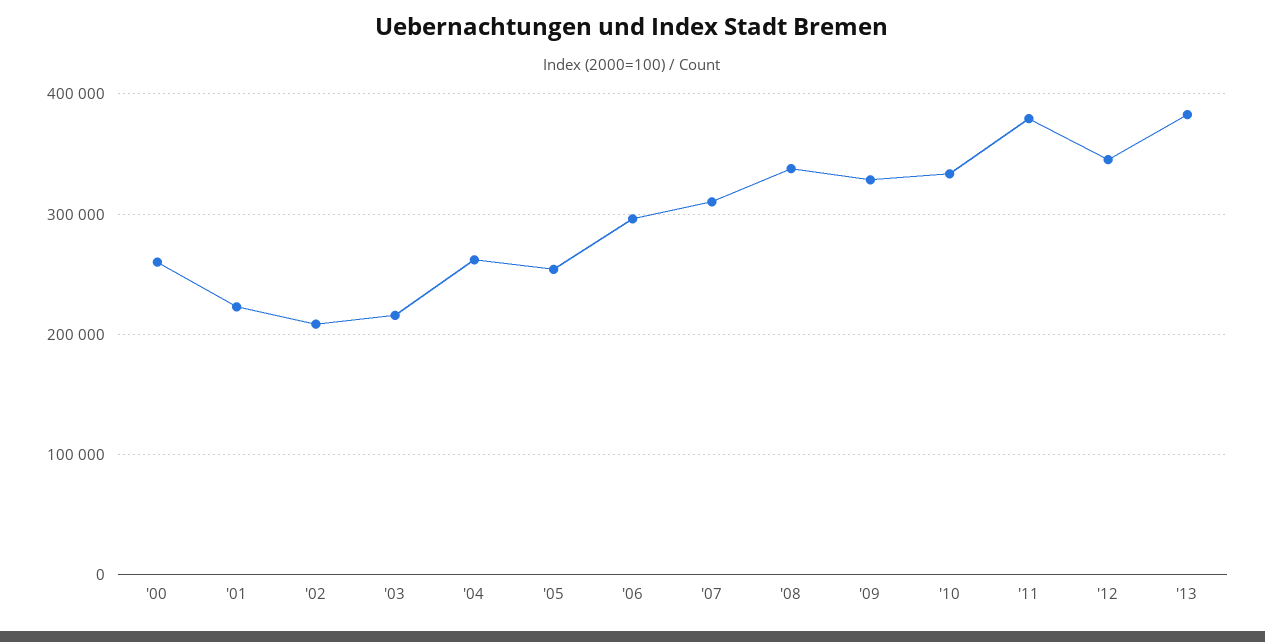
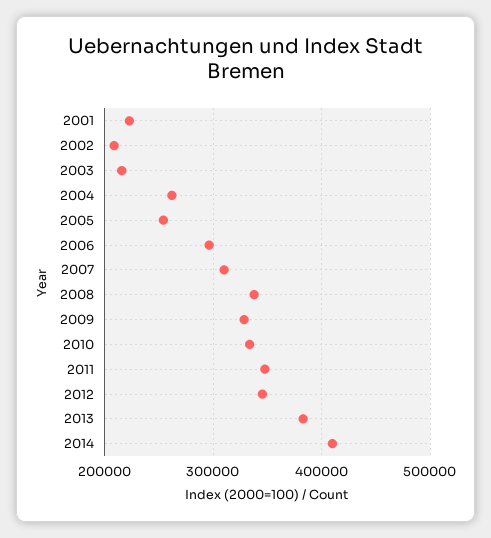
'00: 260000 -> none
'11: 380000 -> 350000
2014: none -> 410000

